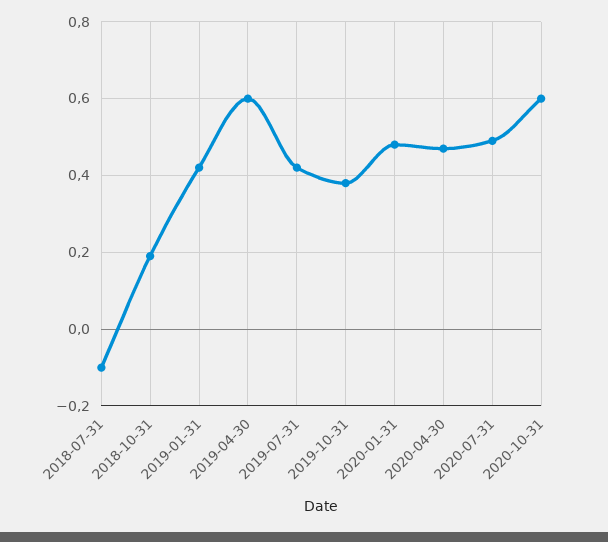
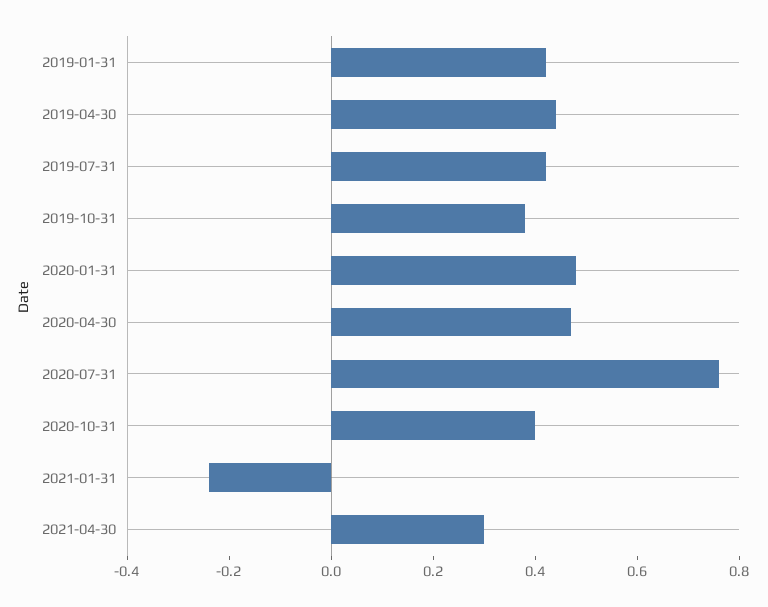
2018-07-31: -0.1 -> none
2018-10-31: 0.2 -> none
2019-04-30: 0.6 -> 0.45
2020-07-31: 0.5 -> 0.75
2020-10-31: 0.6 -> 0.4
2021-01-31: none -> -0.25
2021-04-30: none -> 0.3

